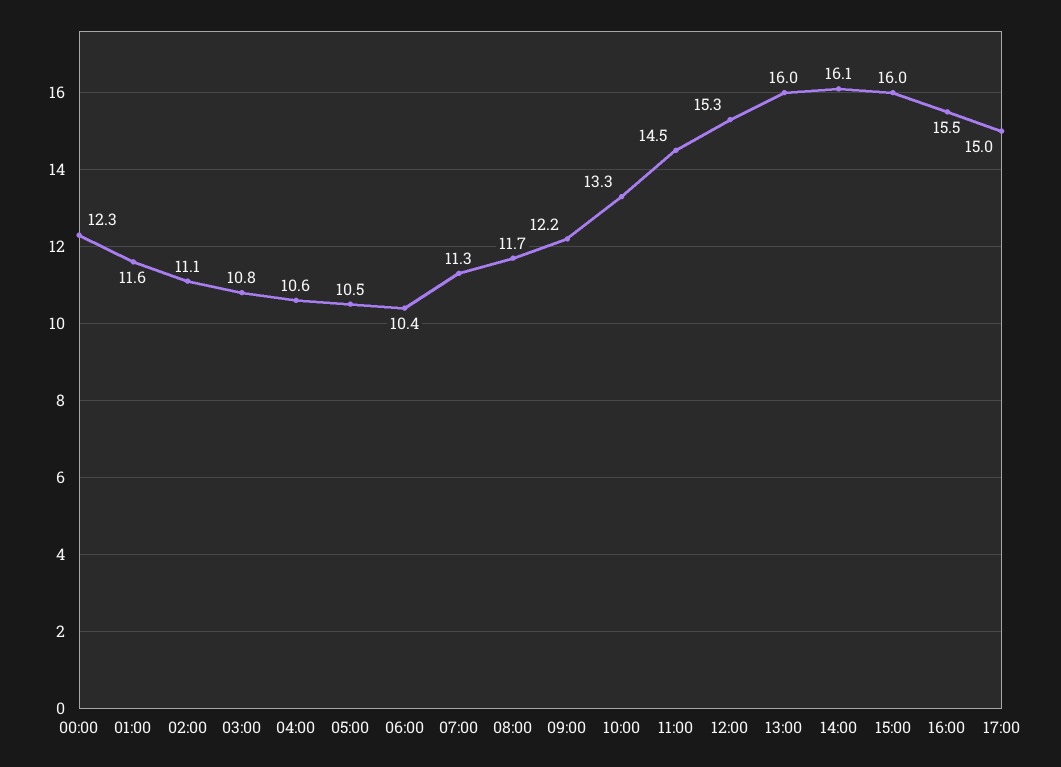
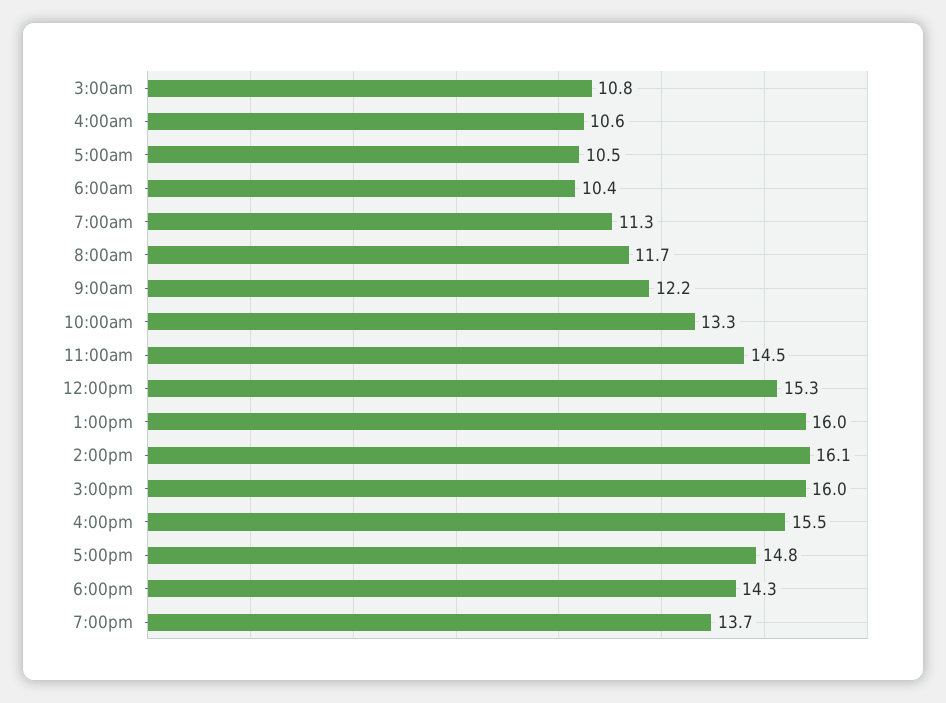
00:00: 12.3 -> none
01:00: 11.6 -> none
02:00: 11.1 -> none
17:00: 15 -> 14.8
6:00pm: none -> 14.3
7:00pm: none -> 13.7

